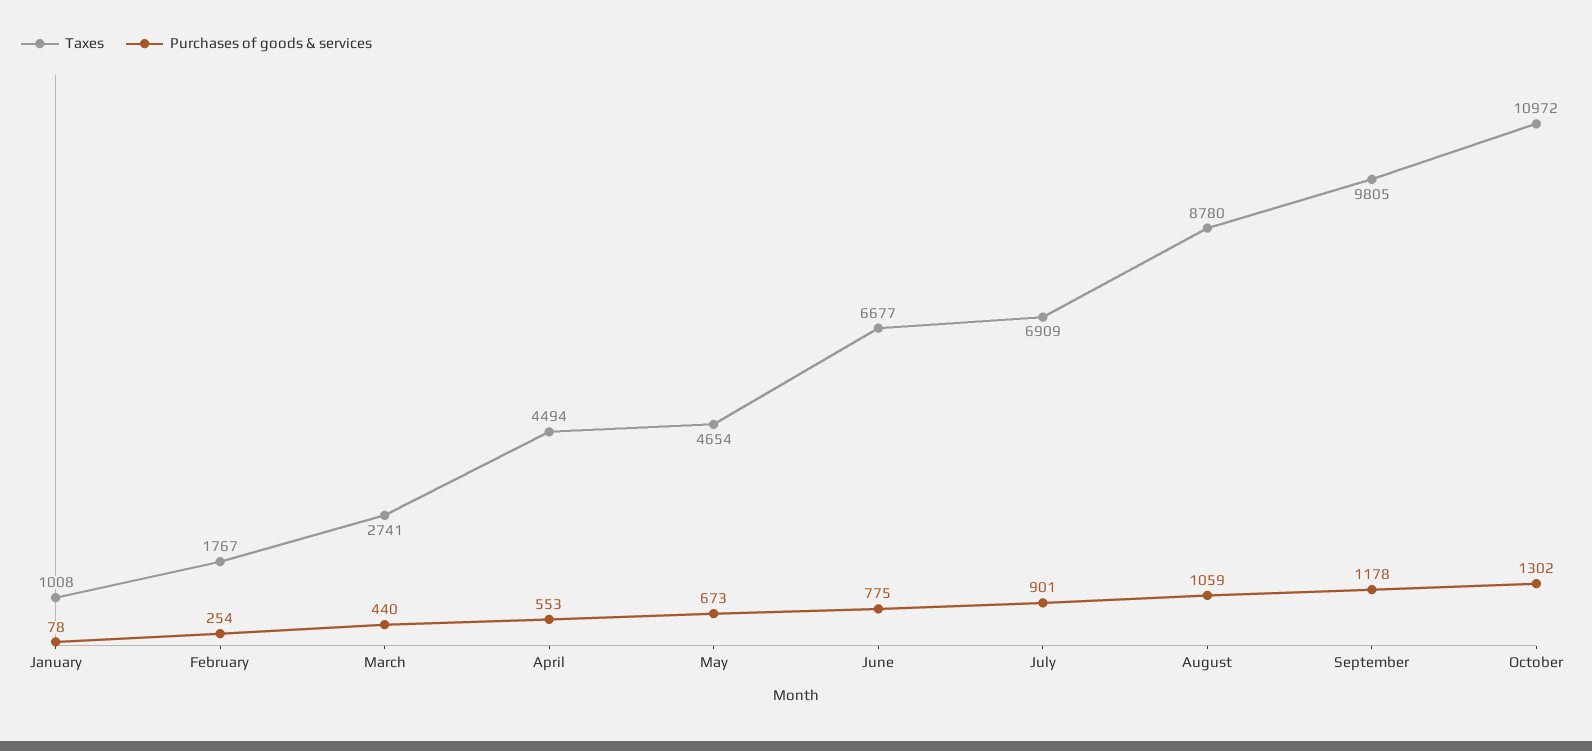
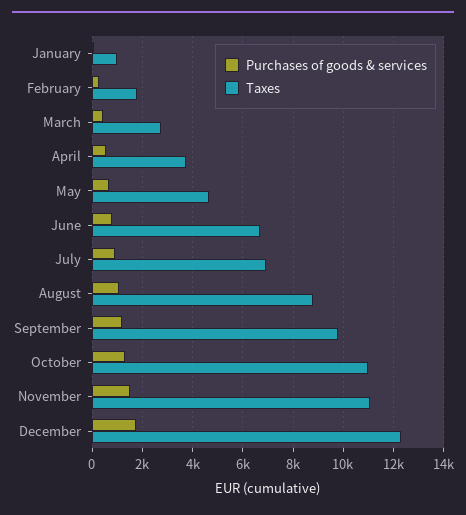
Taxes, April: 4494 -> 3750
Purchases of goods & services, November: none -> 1500
Taxes, November: none -> 11000
Purchases of goods & services, December: none -> 1750
Taxes, December: none -> 12250

